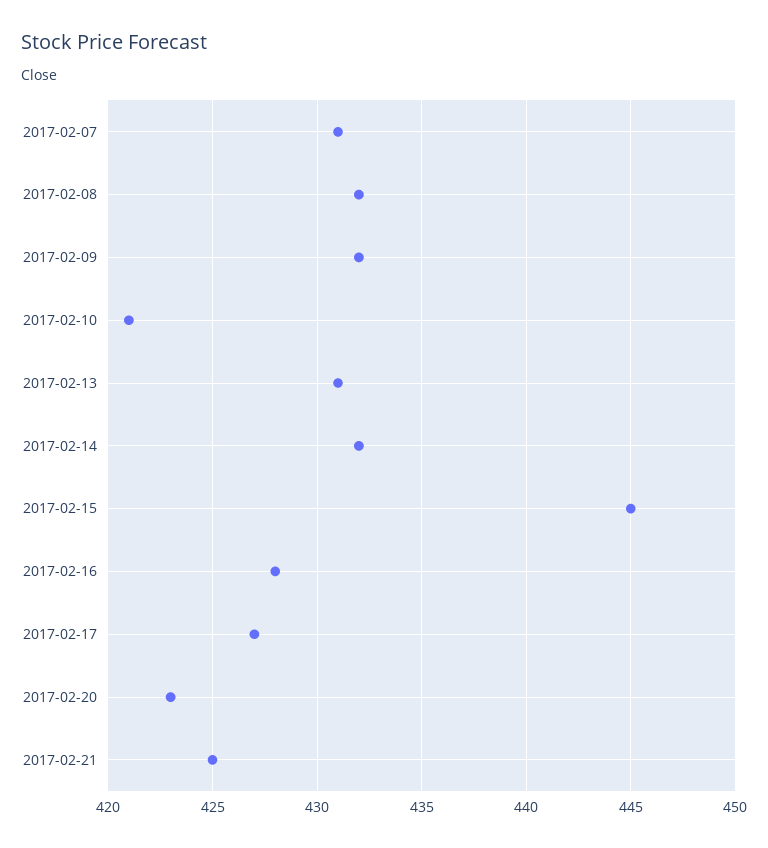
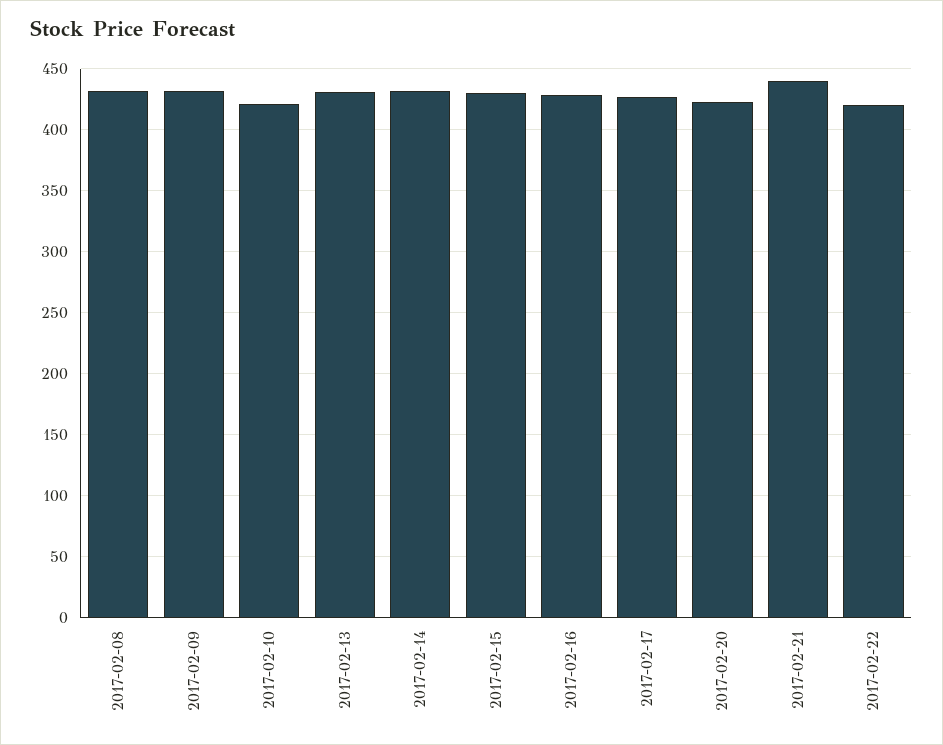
2017-02-07: 431 -> none
2017-02-15: 445 -> 430
2017-02-21: 425 -> 440
2017-02-22: none -> 420

